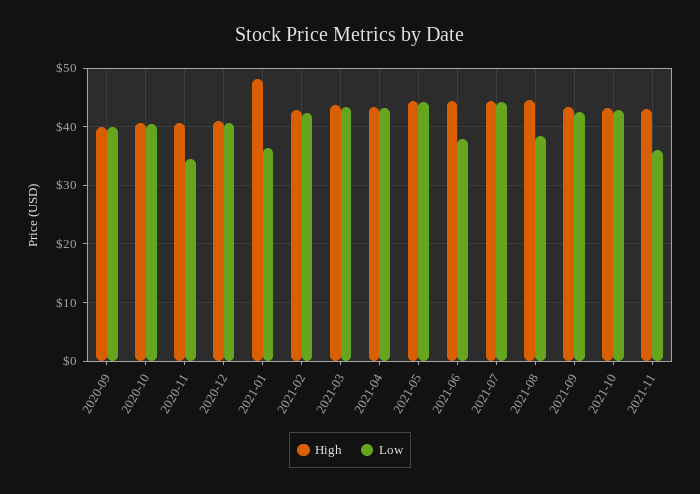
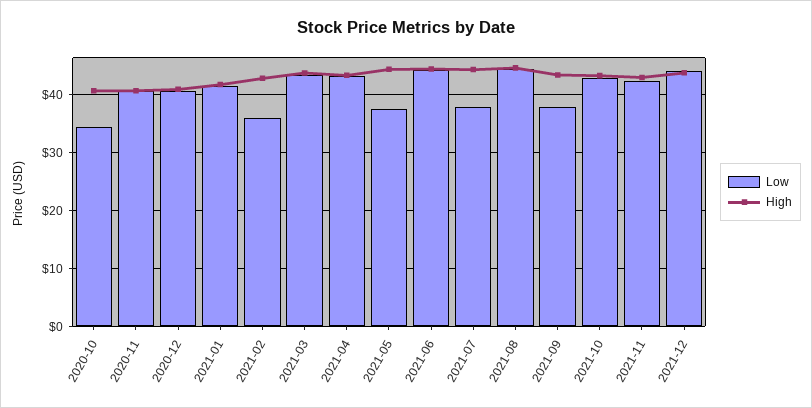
High, 2020-09: 40 -> none
Low, 2020-09: 40 -> none
Low, 2020-10: 40 -> 34
Low, 2020-11: 34 -> 40
High, 2021-01: 48 -> 42
Low, 2021-01: 36 -> 42
Low, 2021-02: 42 -> 36
Low, 2021-05: 44 -> 38
Low, 2021-06: 38 -> 44
Low, 2021-07: 44 -> 38
Low, 2021-08: 38 -> 44
Low, 2021-09: 42 -> 38
Low, 2021-11: 36 -> 42
Low, 2021-12: none -> 44
High, 2021-12: none -> 44

